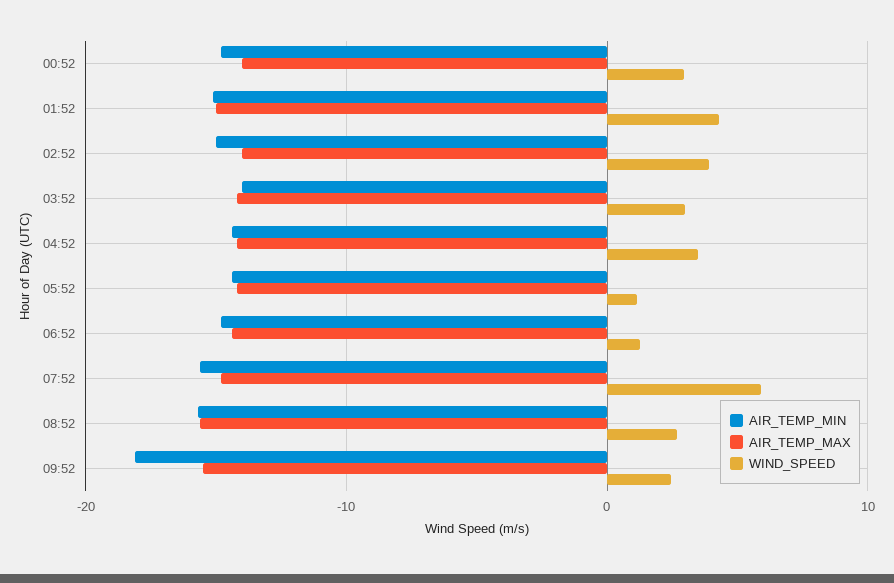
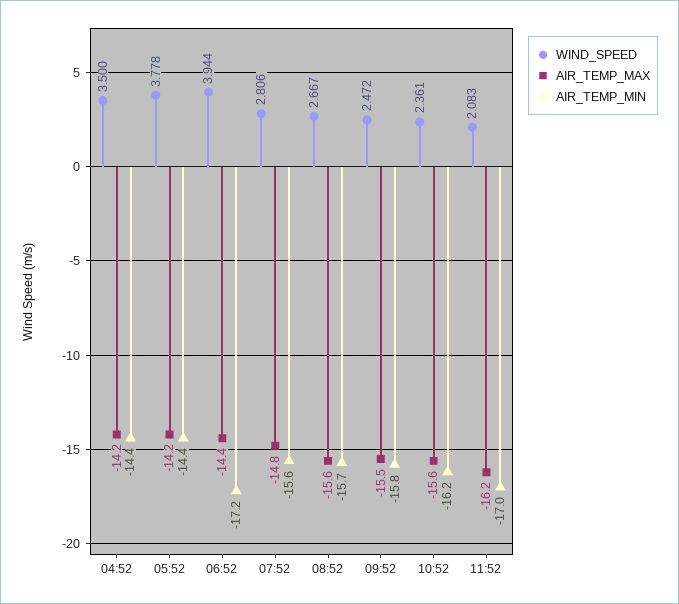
AIR_TEMP_MIN, 00:52: -15 -> none
AIR_TEMP_MAX, 00:52: -14 -> none
WIND_SPEED, 00:52: 3 -> none
AIR_TEMP_MIN, 01:52: -15 -> none
AIR_TEMP_MAX, 01:52: -15 -> none
WIND_SPEED, 01:52: 4 -> none
AIR_TEMP_MIN, 02:52: -15 -> none
AIR_TEMP_MAX, 02:52: -14 -> none
WIND_SPEED, 02:52: 4 -> none
AIR_TEMP_MIN, 03:52: -14 -> none
AIR_TEMP_MAX, 03:52: -14 -> none
WIND_SPEED, 03:52: 3 -> none
WIND_SPEED, 05:52: 1 -> 3.778
AIR_TEMP_MIN, 06:52: -15 -> -17.2
WIND_SPEED, 06:52: 1 -> 3.944
WIND_SPEED, 07:52: 6 -> 2.806
AIR_TEMP_MIN, 09:52: -18 -> -15.8
WIND_SPEED, 10:52: none -> 2.361
AIR_TEMP_MAX, 10:52: none -> -15.6
AIR_TEMP_MIN, 10:52: none -> -16.2
WIND_SPEED, 11:52: none -> 2.083
AIR_TEMP_MAX, 11:52: none -> -16.2
AIR_TEMP_MIN, 11:52: none -> -17

